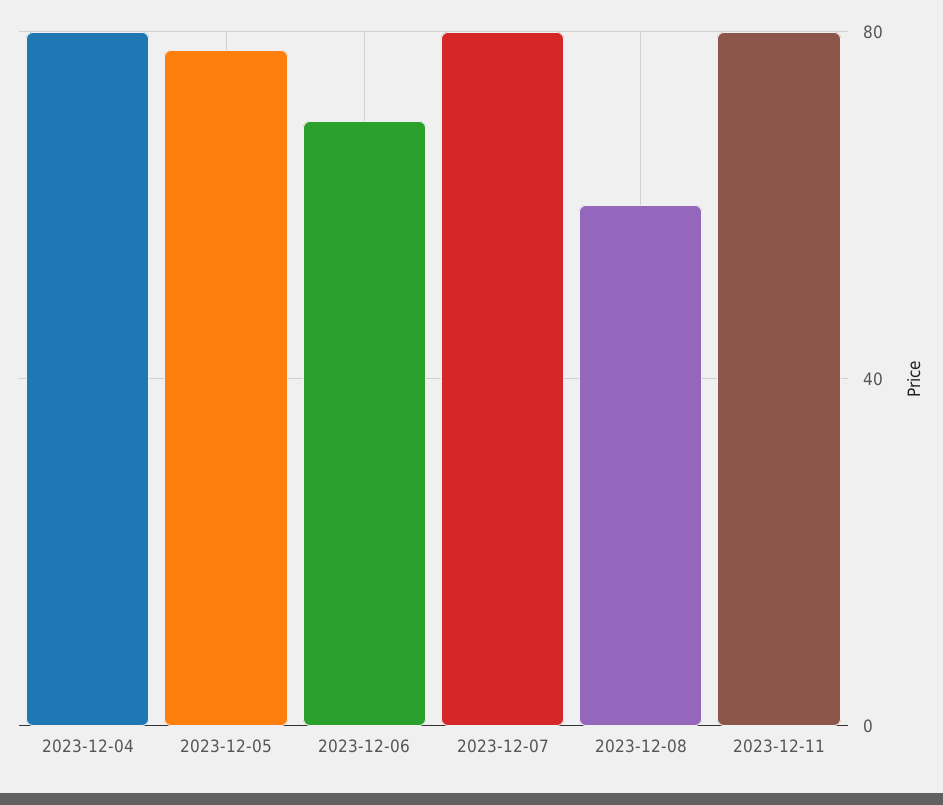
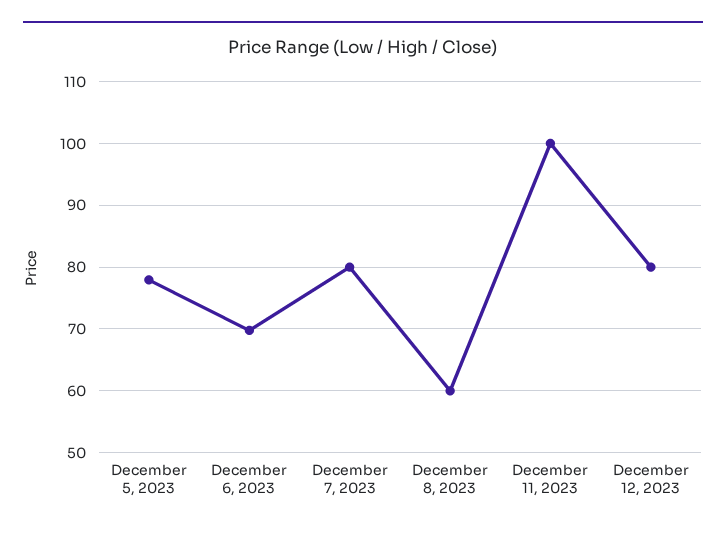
2023-12-04: 80 -> none
2023-12-11: 80 -> 100
December 12, 2023: none -> 80

